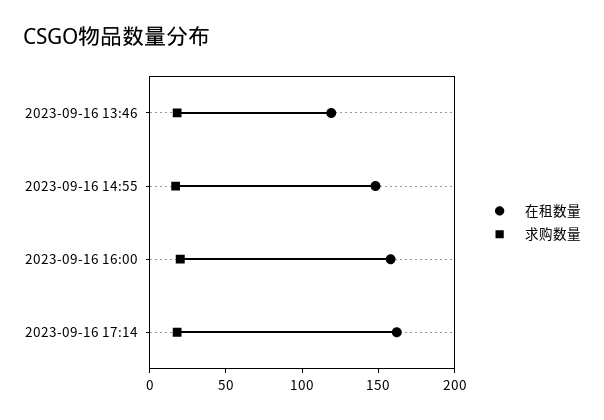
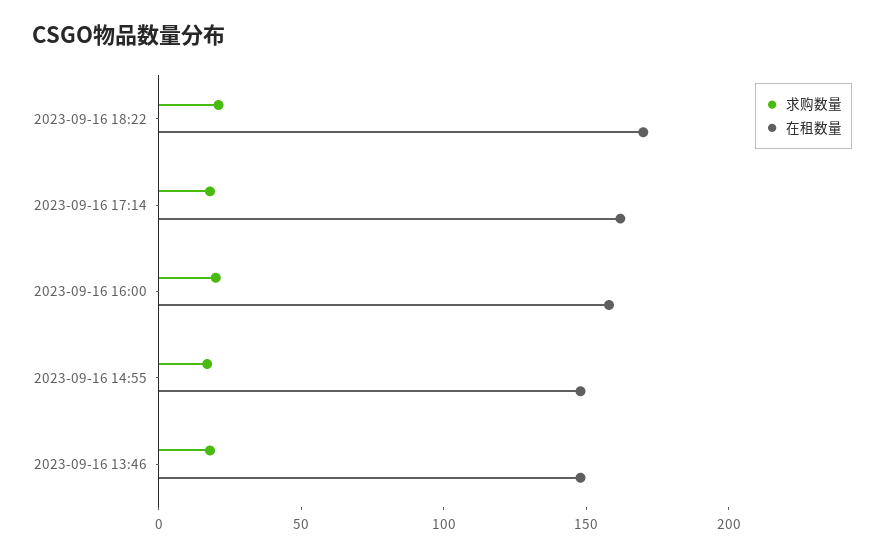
在租数量, 2023-09-16 13:46: 120 -> 150
求购数量, 2023-09-16 18:22: none -> 20
在租数量, 2023-09-16 18:22: none -> 170

